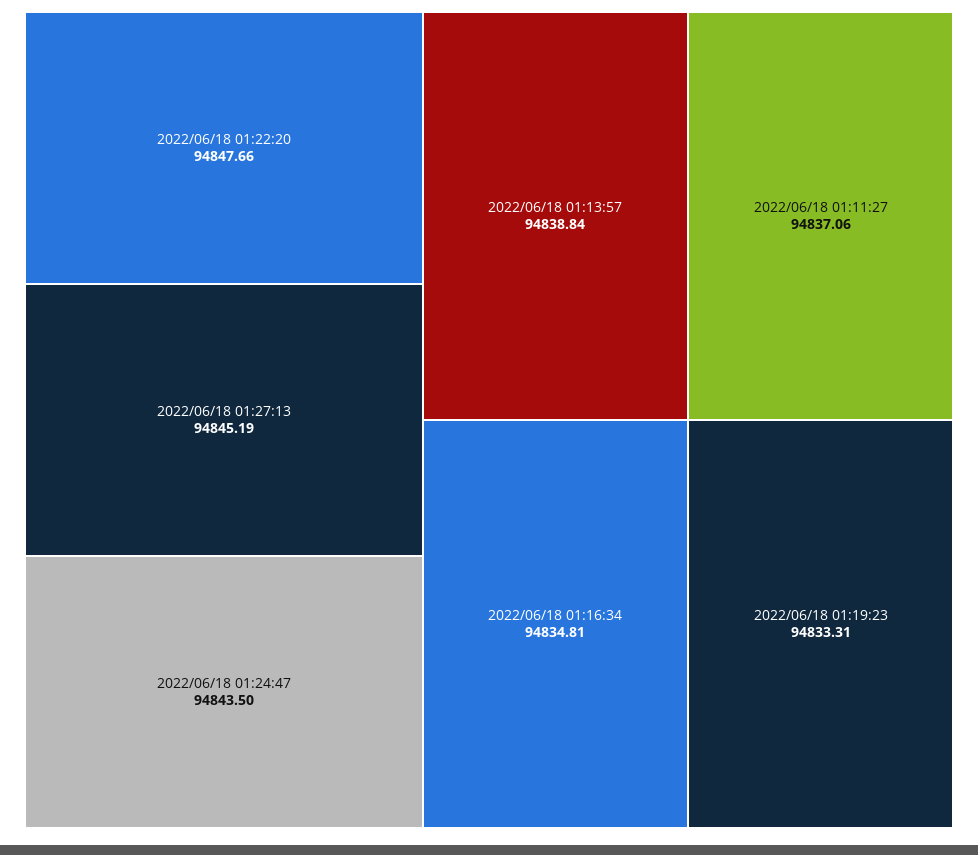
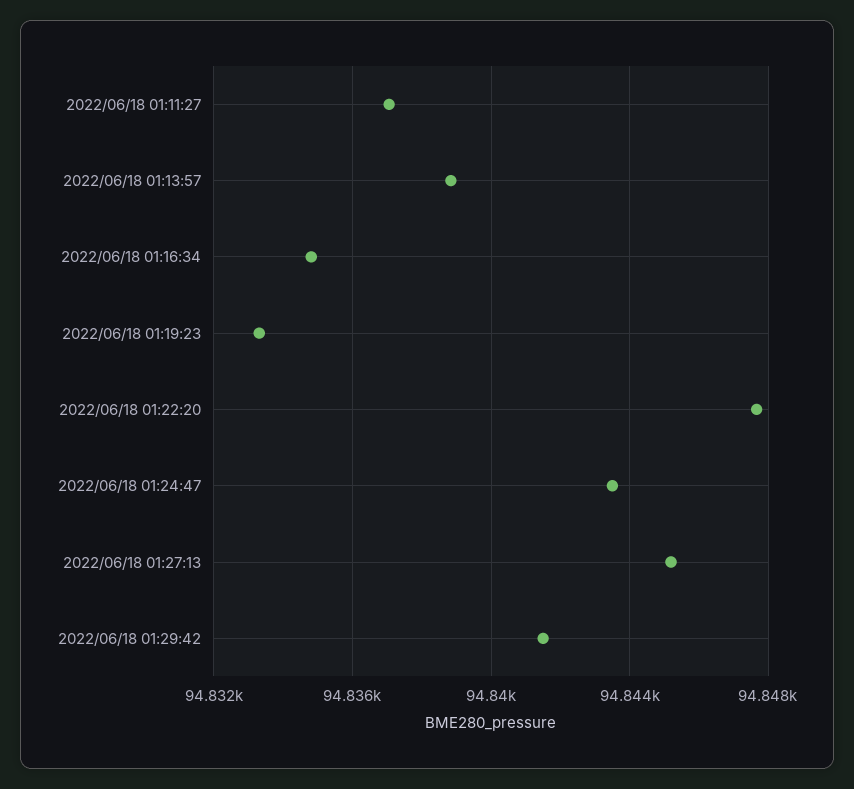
2022/06/18 01:29:42: none -> 94841.5

